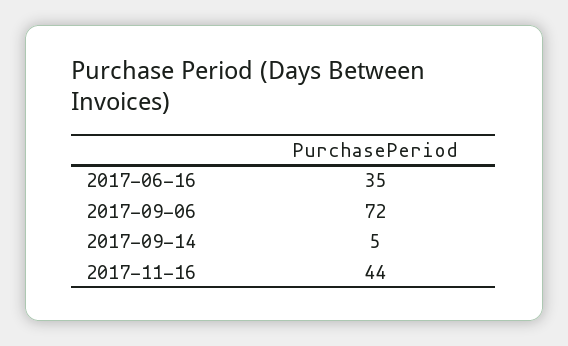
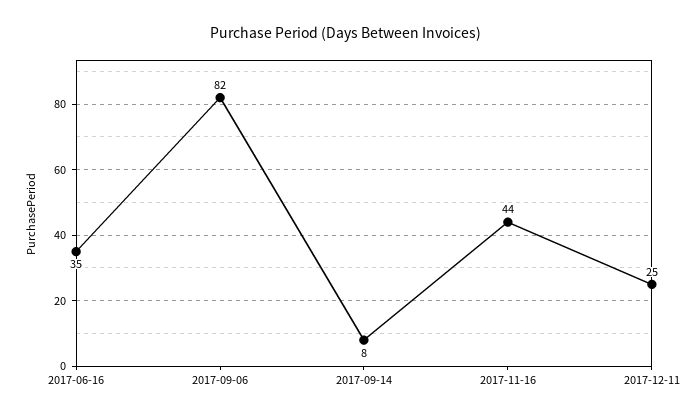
2017-09-06: 72 -> 82
2017-09-14: 5 -> 8
2017-12-11: none -> 25

